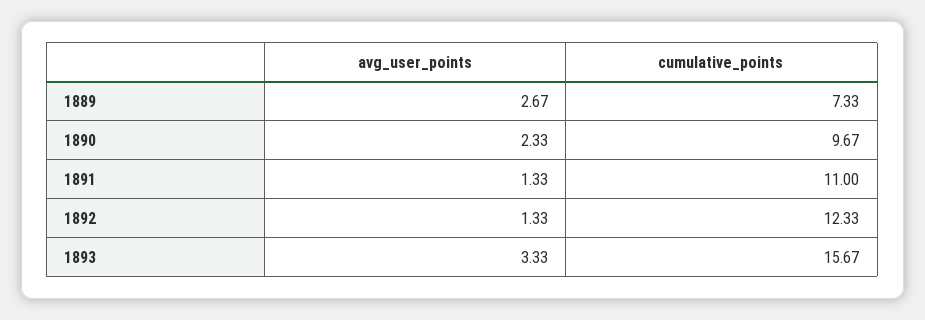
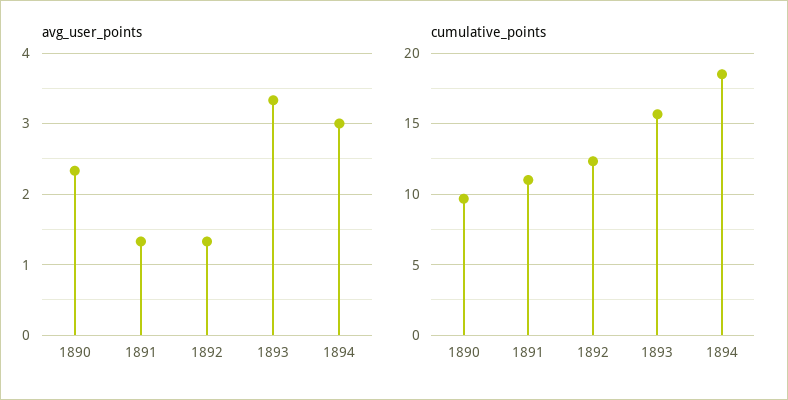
avg_user_points, 1889: 2.67 -> none
cumulative_points, 1889: 7.33 -> none
avg_user_points, 1894: none -> 3
cumulative_points, 1894: none -> 18.5

